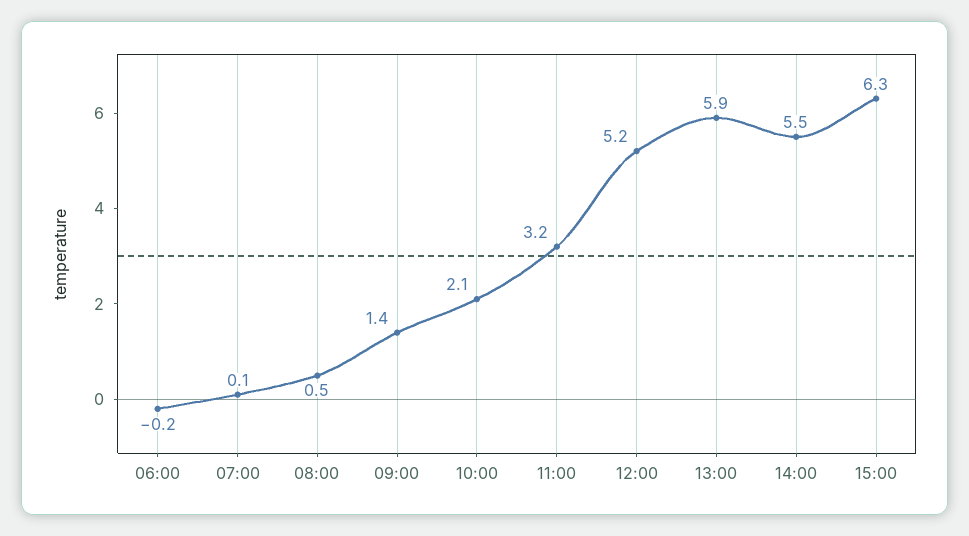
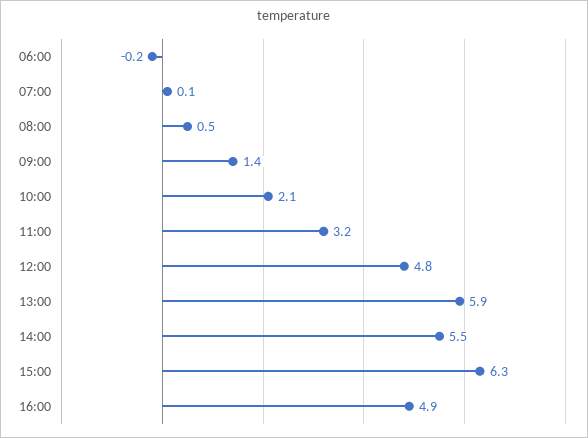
12:00: 5.2 -> 4.8
16:00: none -> 4.9

